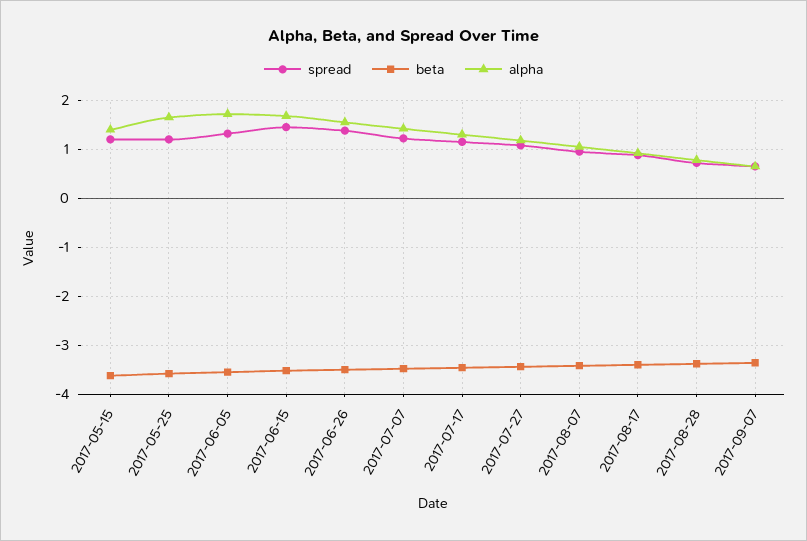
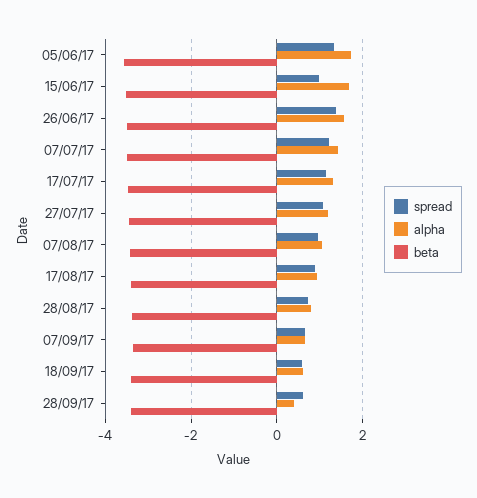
spread, 2017-05-15: 1.2 -> none
beta, 2017-05-15: -3.6 -> none
alpha, 2017-05-15: 1.4 -> none
spread, 2017-05-25: 1.2 -> none
beta, 2017-05-25: -3.6 -> none
alpha, 2017-05-25: 1.6 -> none
spread, 2017-06-15: 1.4 -> 1
spread, 18/09/17: none -> 0.6
alpha, 18/09/17: none -> 0.6
beta, 18/09/17: none -> -3.4
spread, 28/09/17: none -> 0.6
alpha, 28/09/17: none -> 0.4
beta, 28/09/17: none -> -3.4

